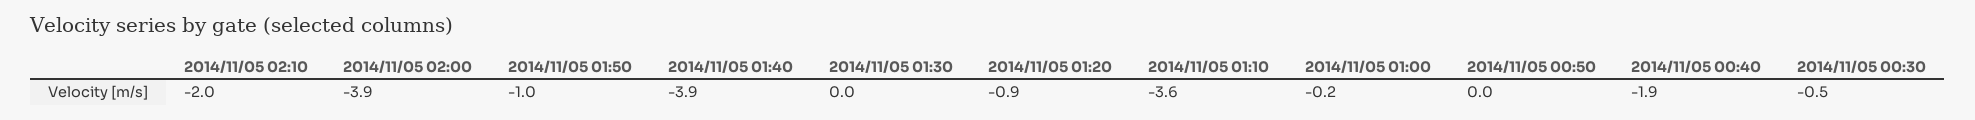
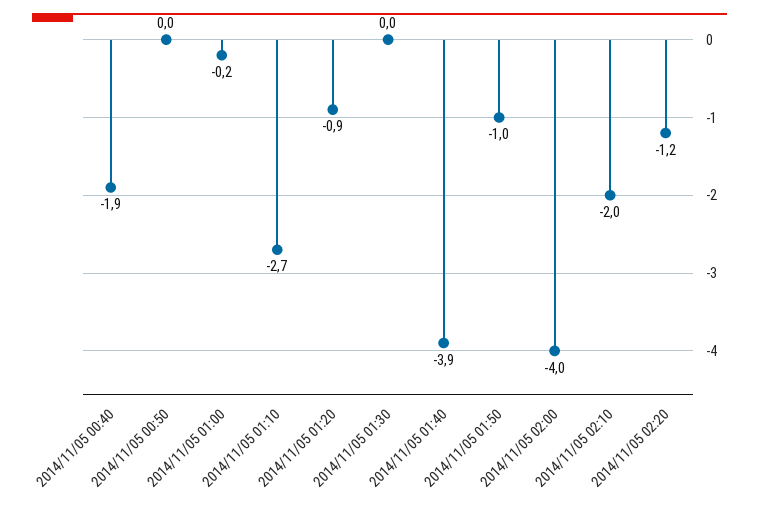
2014/11/05 02:00: -3.9 -> -4
2014/11/05 01:10: -3.6 -> -2.7
2014/11/05 00:30: -0.5 -> none
2014/11/05 02:20: none -> -1.2

